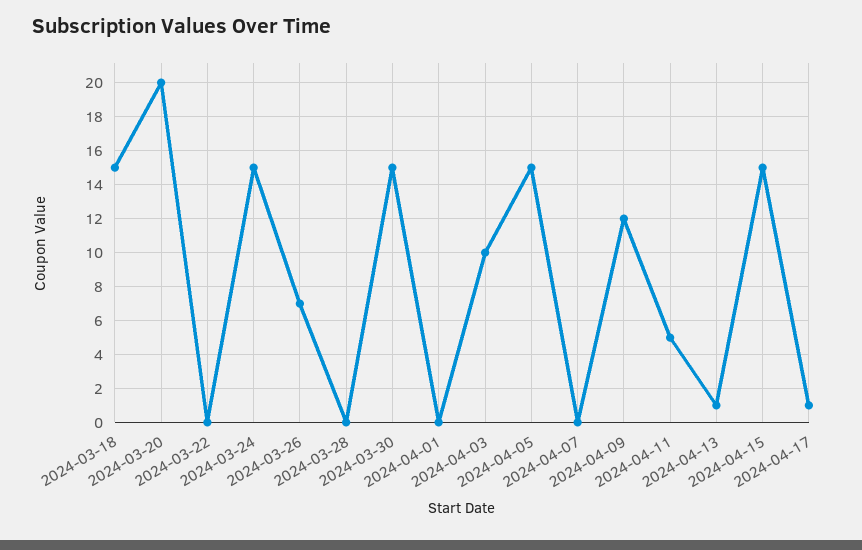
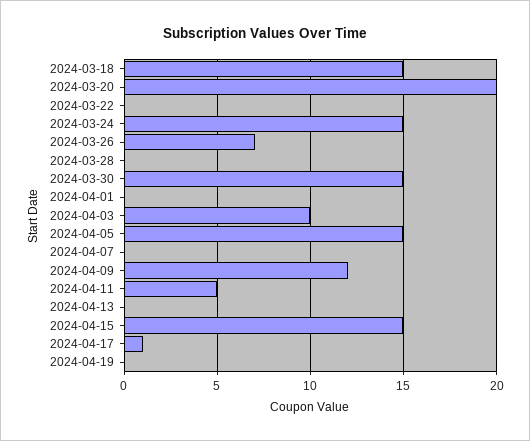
2024-04-13: 1 -> 0
2024-04-19: none -> 0

